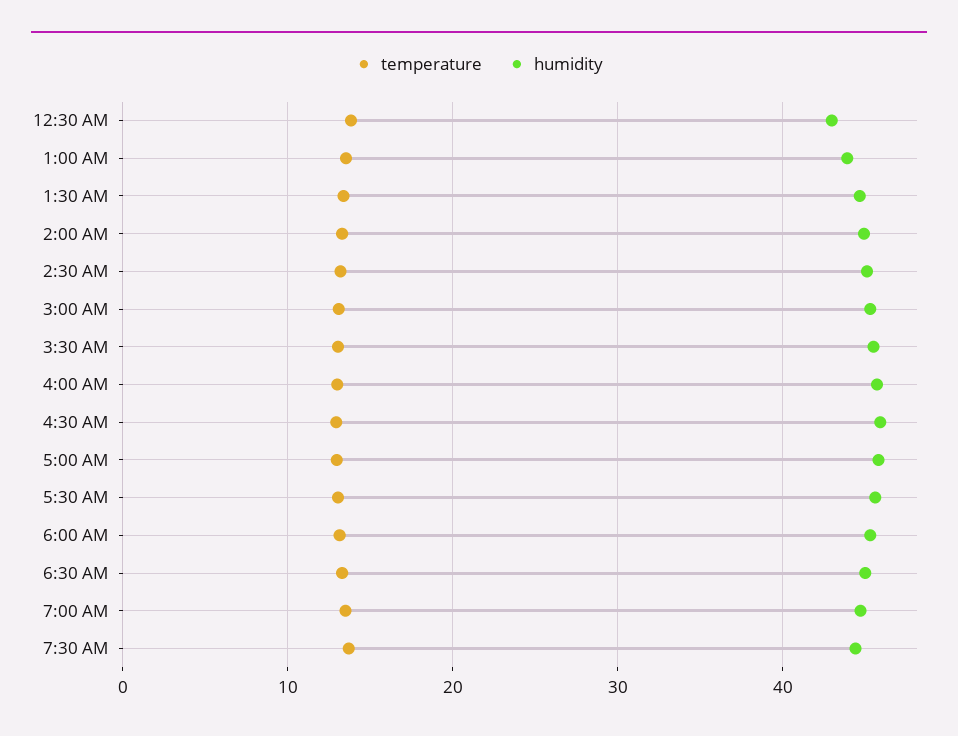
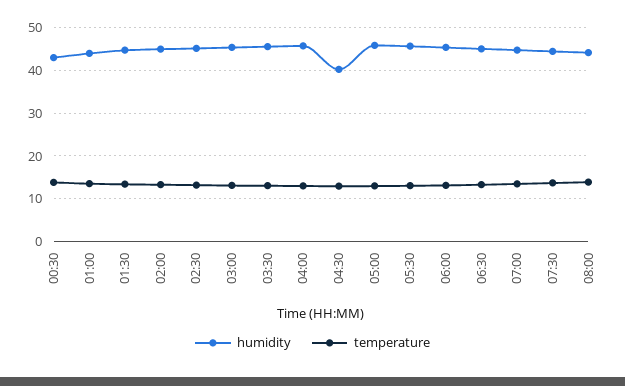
humidity, 4:30 AM: 46 -> 40
humidity, 08:00: none -> 44
temperature, 08:00: none -> 14

